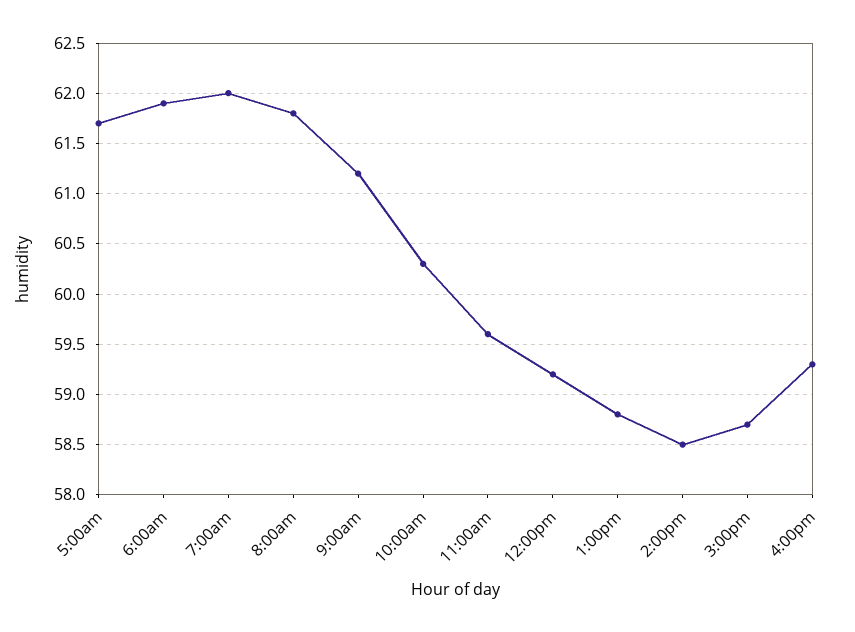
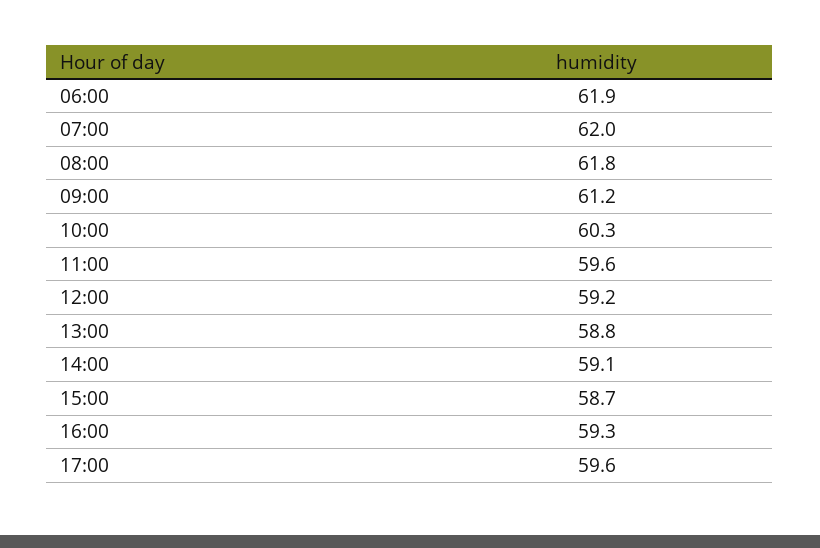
5:00am: 61.7 -> none
2:00pm: 58.5 -> 59.1
17:00: none -> 59.6

